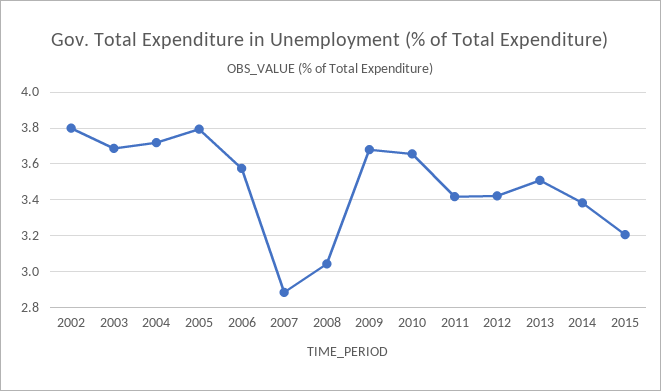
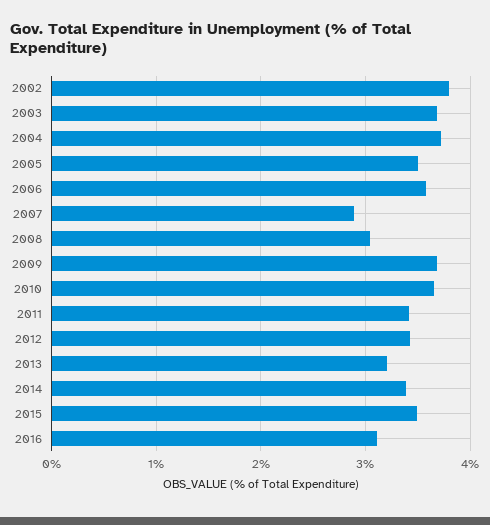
2005: 3.8 -> 3.5
2013: 3.5 -> 3.2
2015: 3.2 -> 3.5
2016: none -> 3.1

